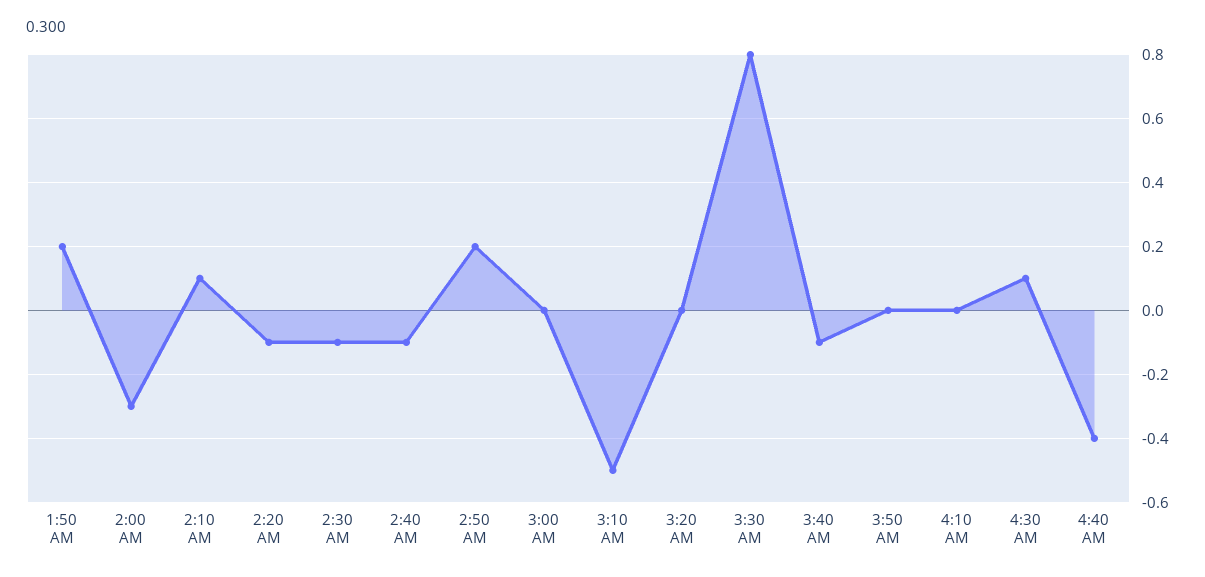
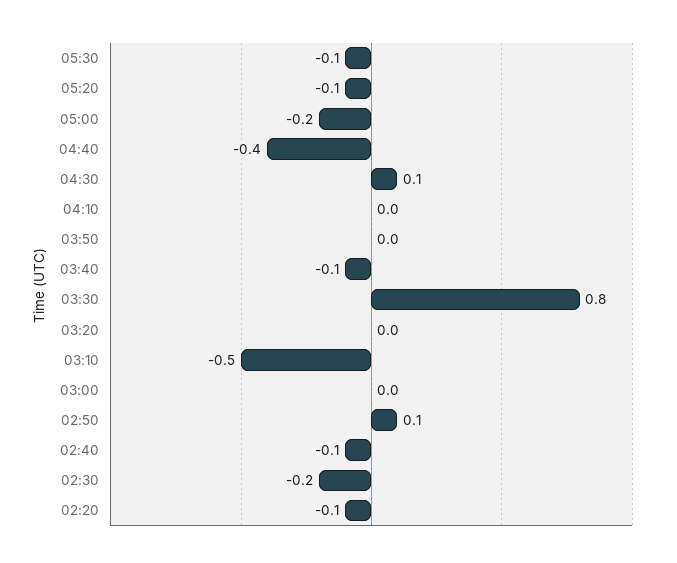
1:50 AM: 0.2 -> none
2:00 AM: -0.3 -> none
2:10 AM: 0.1 -> none
2:30 AM: -0.1 -> -0.2
2:50 AM: 0.2 -> 0.1
05:30: none -> -0.1
05:20: none -> -0.1
05:00: none -> -0.2

